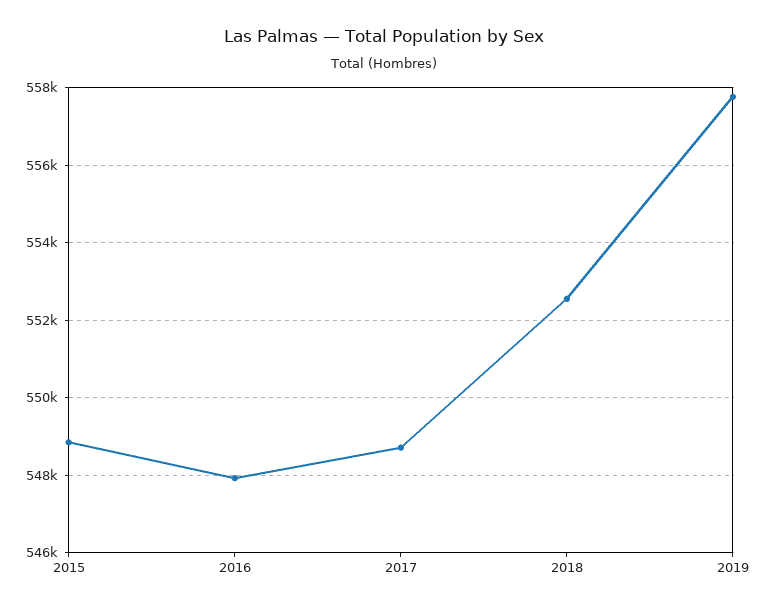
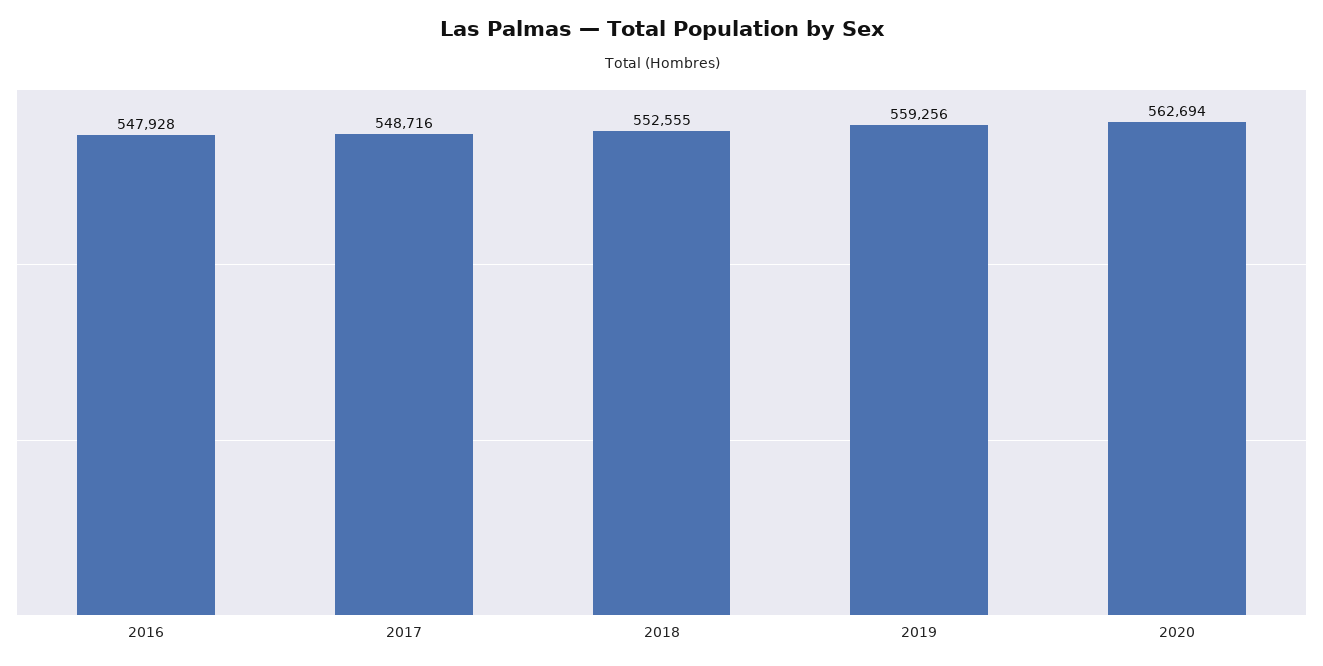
2015: 548800 -> none
2019: 557800 -> 559256
2020: none -> 562694

